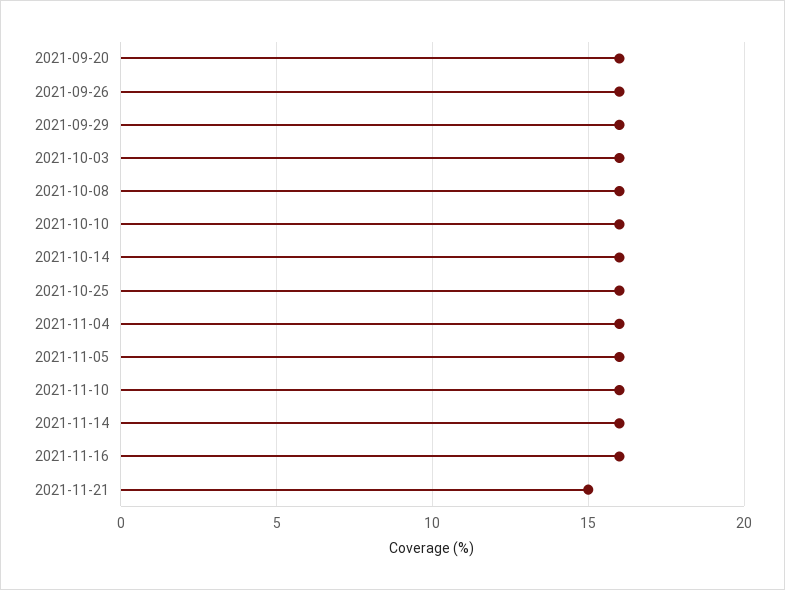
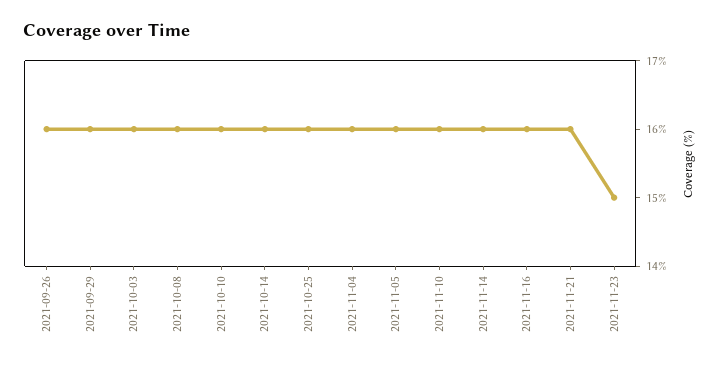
2021-09-20: 16 -> none
2021-11-21: 15 -> 16
2021-11-23: none -> 15

